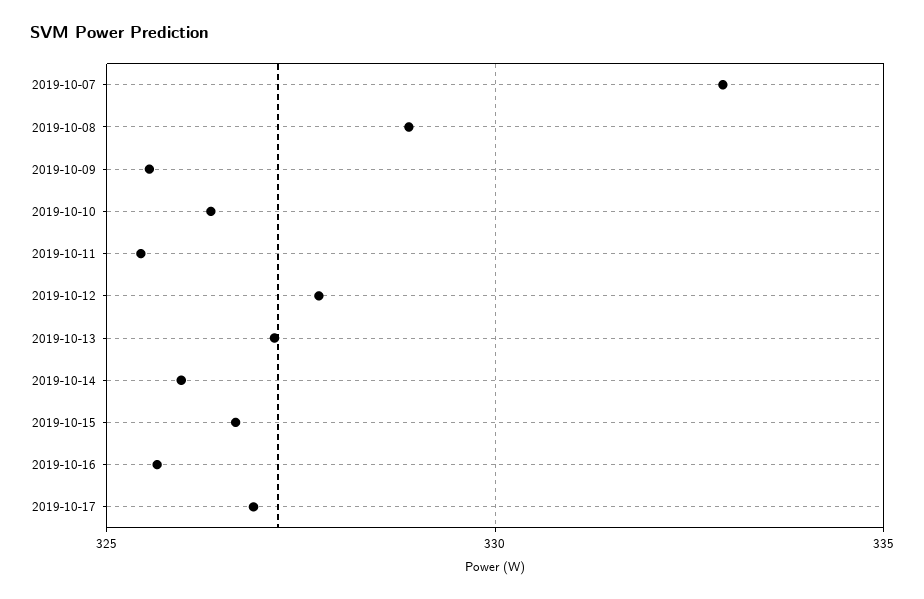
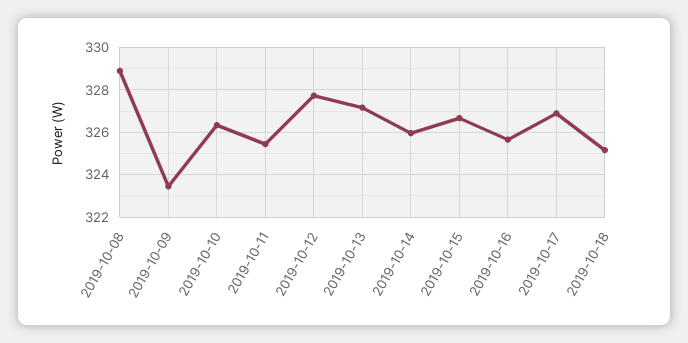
2019-10-07: 333 -> none
2019-10-09: 325.5 -> 323.5
2019-10-18: none -> 325

